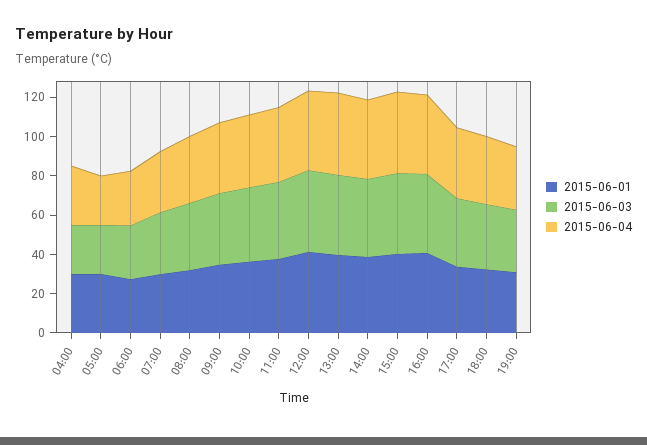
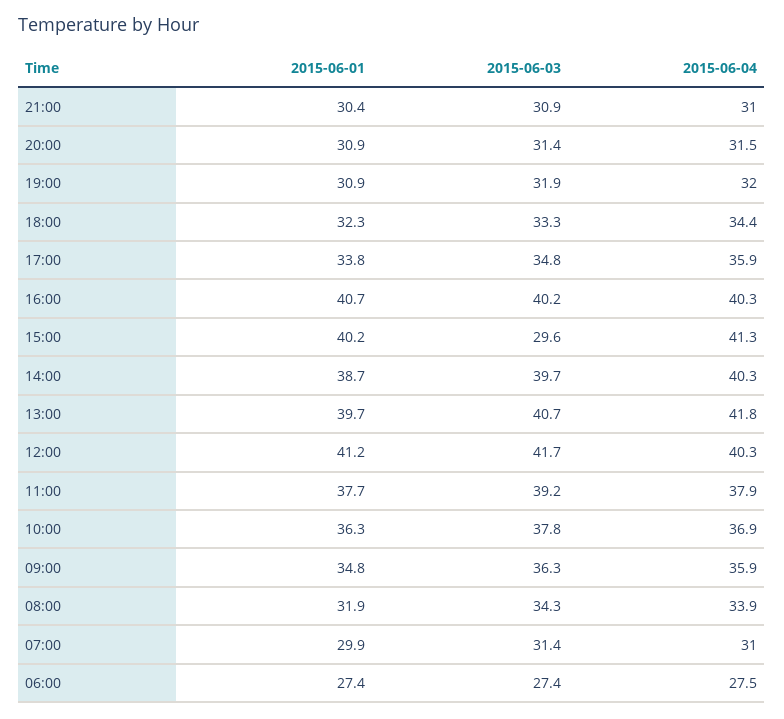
2015-06-01, 04:00: 30 -> none
2015-06-03, 04:00: 25 -> none
2015-06-04, 04:00: 30 -> none
2015-06-01, 05:00: 30 -> none
2015-06-03, 05:00: 25 -> none
2015-06-04, 05:00: 25 -> none
2015-06-03, 15:00: 40 -> 29.6
2015-06-01, 21:00: none -> 30.4
2015-06-03, 21:00: none -> 30.9
2015-06-04, 21:00: none -> 31
2015-06-01, 20:00: none -> 30.9
2015-06-03, 20:00: none -> 31.4
2015-06-04, 20:00: none -> 31.5

